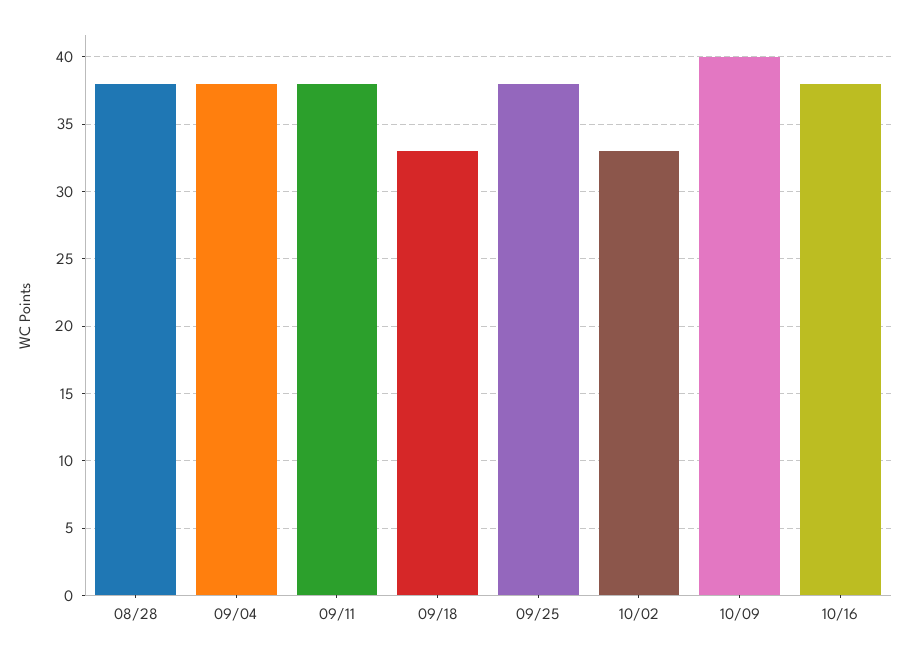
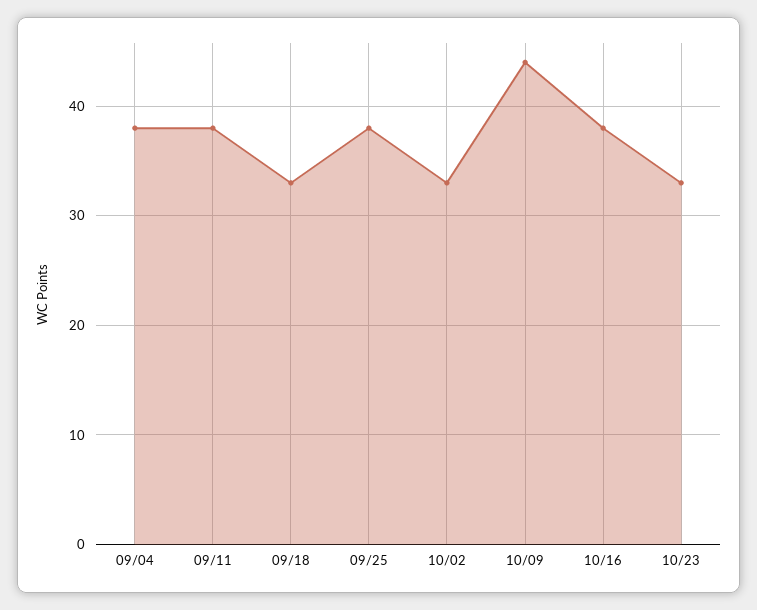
08/28: 38 -> none
10/09: 40 -> 44
10/23: none -> 33

